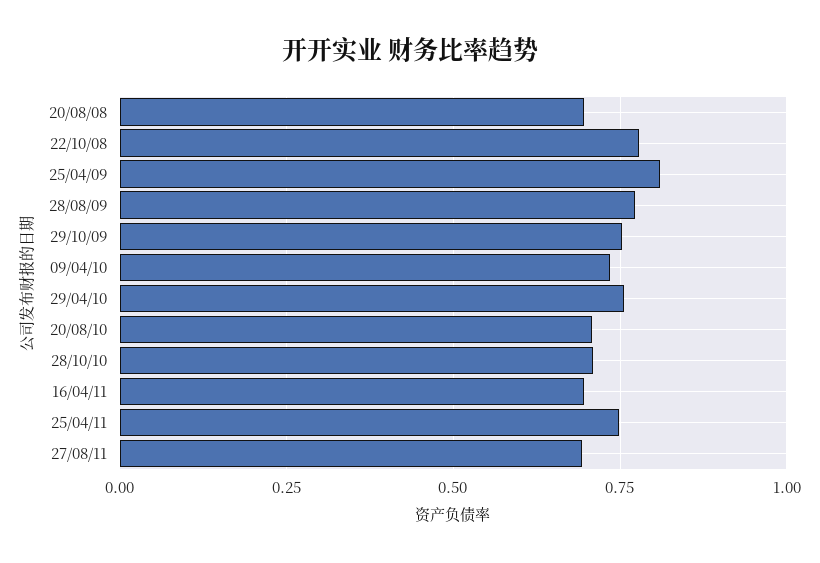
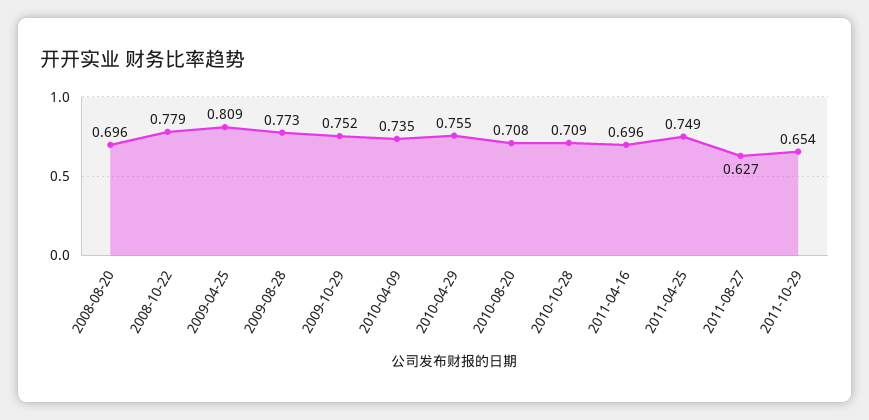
27/08/11: 0.7 -> 0.627
2011-10-29: none -> 0.654

